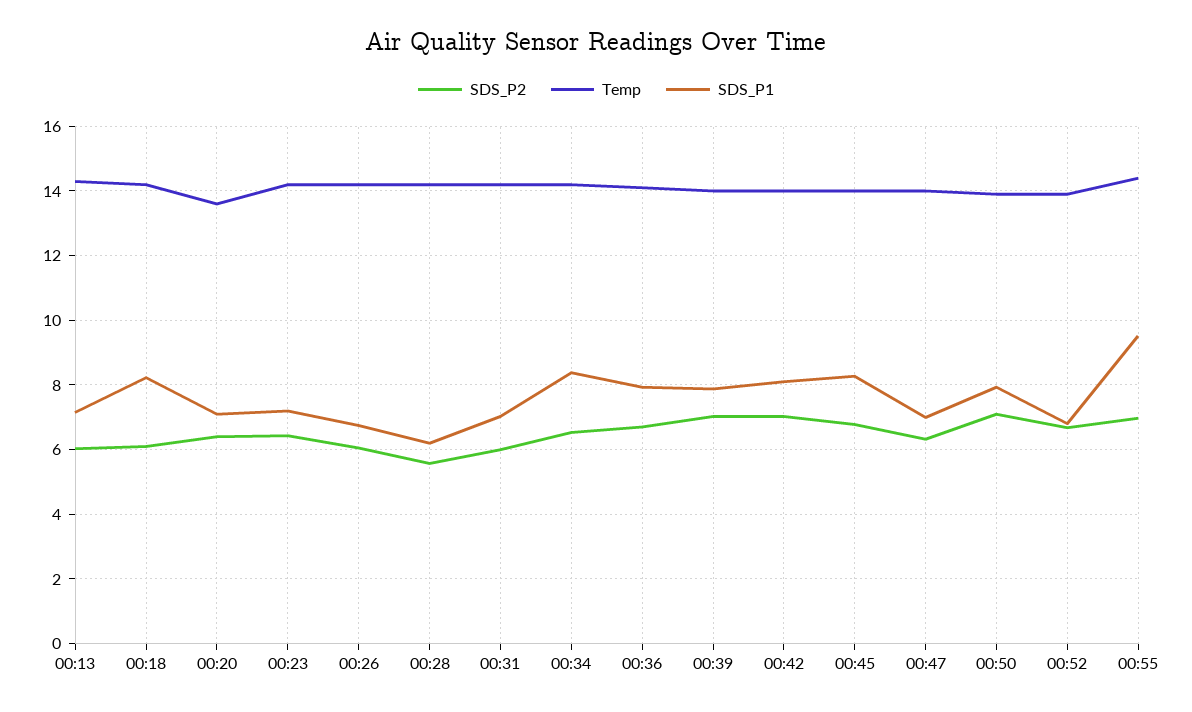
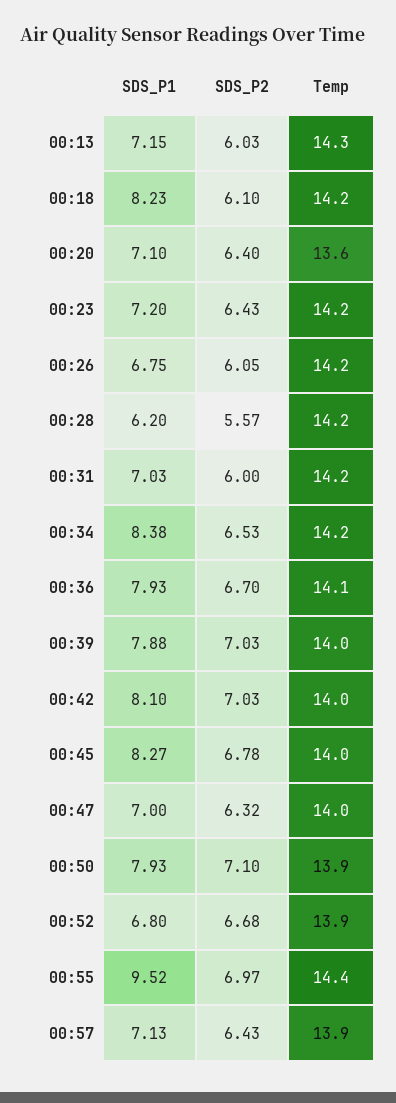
SDS_P1, 00:57: none -> 7.13
SDS_P2, 00:57: none -> 6.43
Temp, 00:57: none -> 13.9

